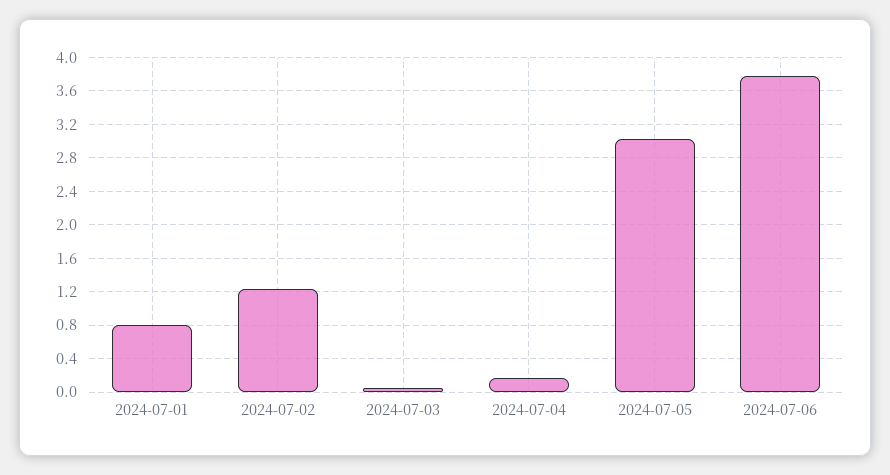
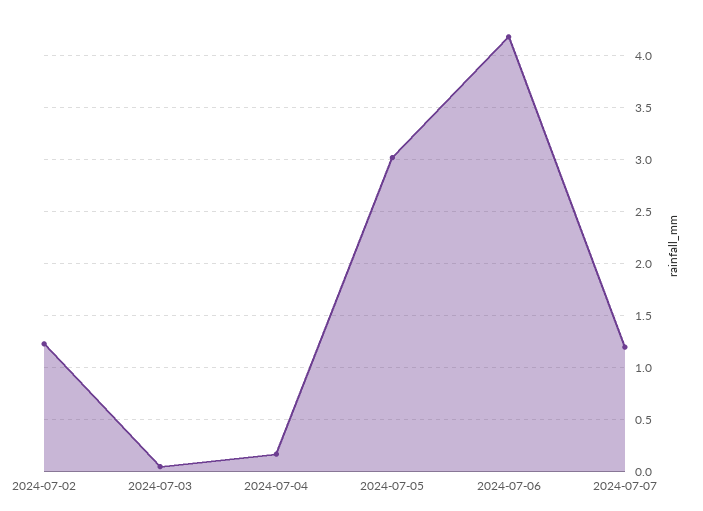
2024-07-01: 0.8 -> none
2024-07-06: 3.8 -> 4.2
2024-07-07: none -> 1.2

